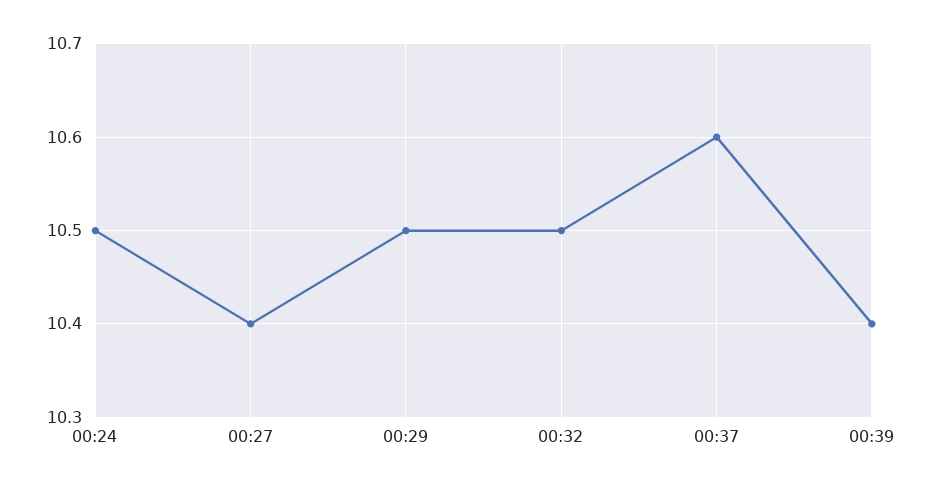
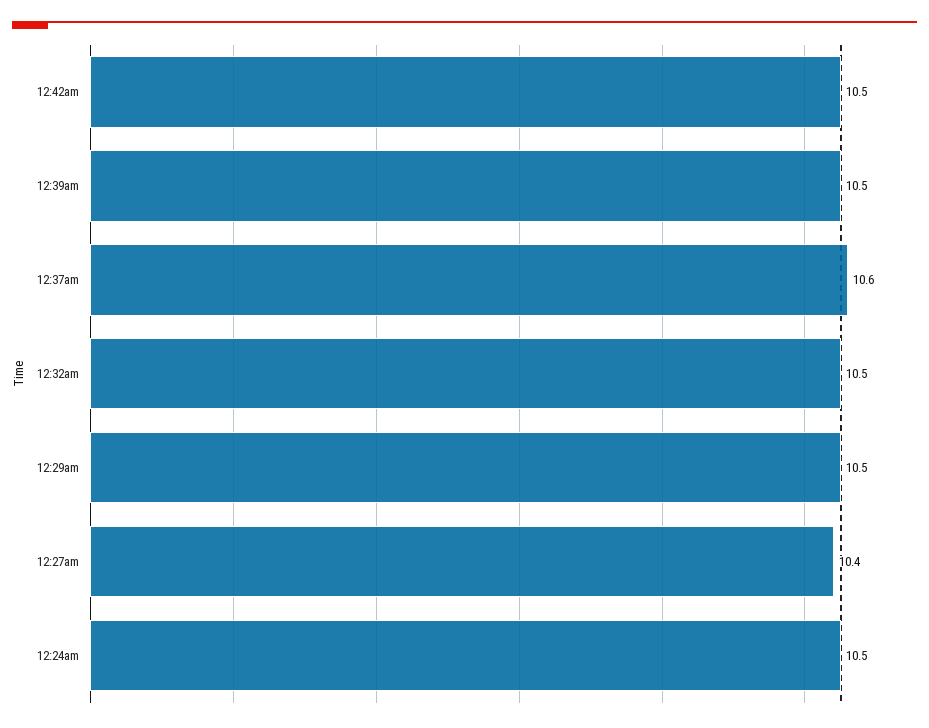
00:39: 10.4 -> 10.5
12:42am: none -> 10.5

